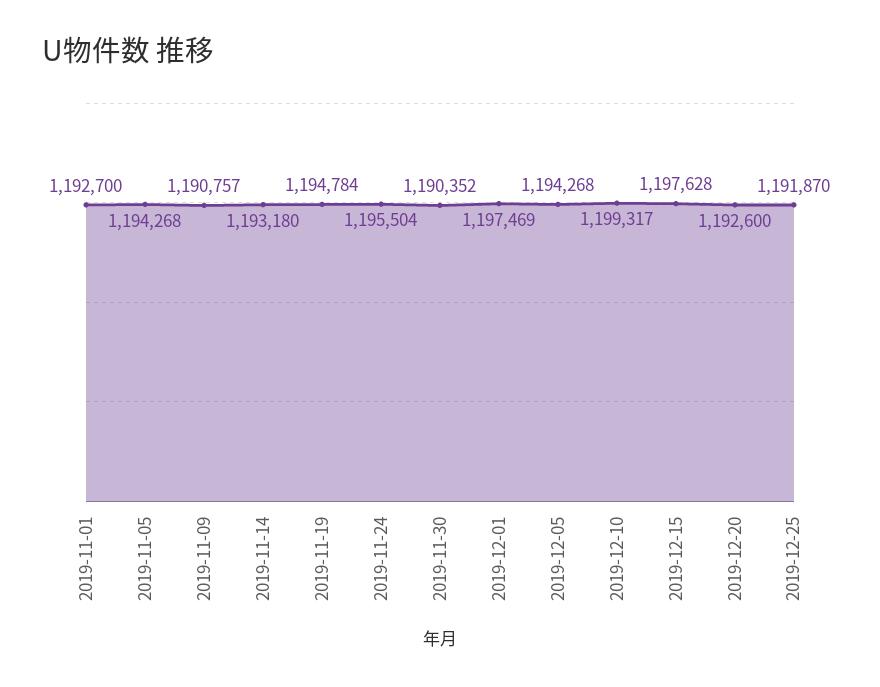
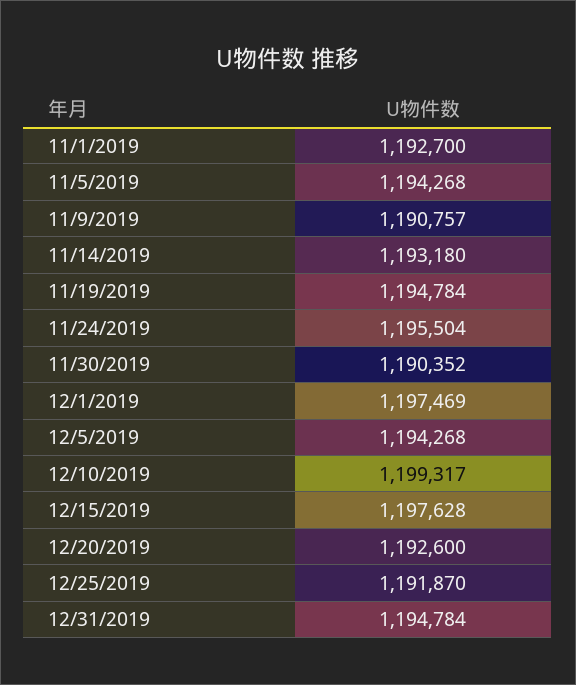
12/31/2019: none -> 1194784

